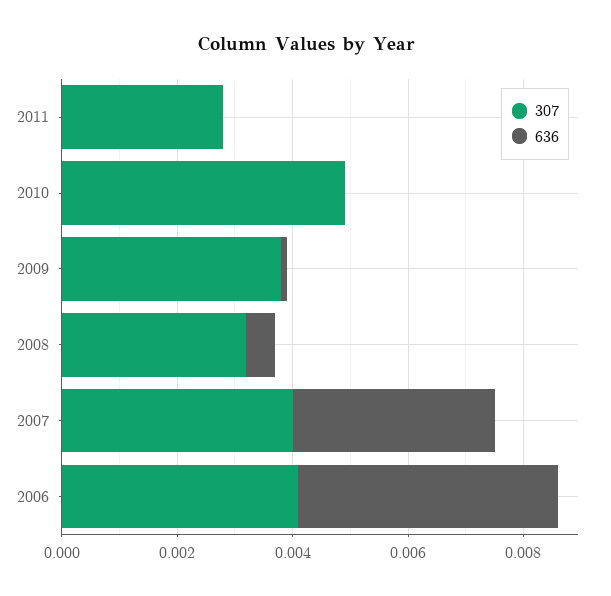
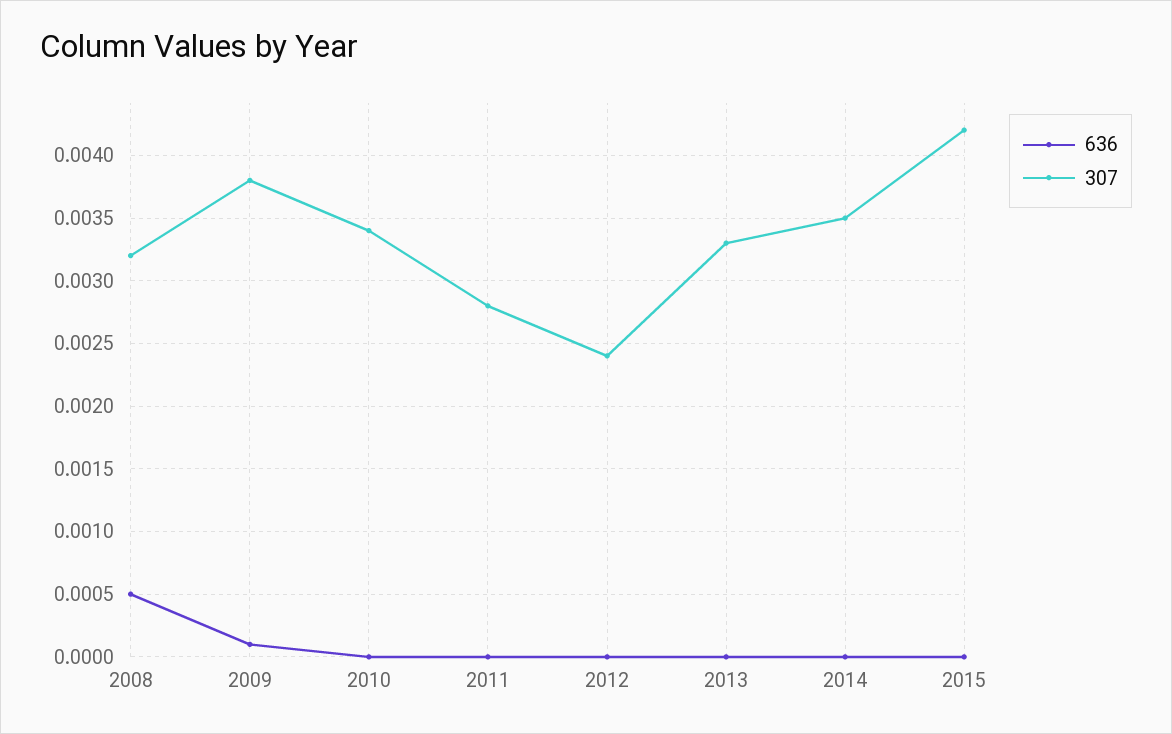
307, 2010: 0.005 -> 0.0034
307, 2007: 0.004 -> none
636, 2007: 0.0035 -> none
307, 2006: 0.004 -> none
636, 2006: 0.0045 -> none
636, 2012: none -> 0
307, 2012: none -> 0.0024
636, 2013: none -> 0
307, 2013: none -> 0.0033
636, 2014: none -> 0
307, 2014: none -> 0.0035
636, 2015: none -> 0
307, 2015: none -> 0.0042

